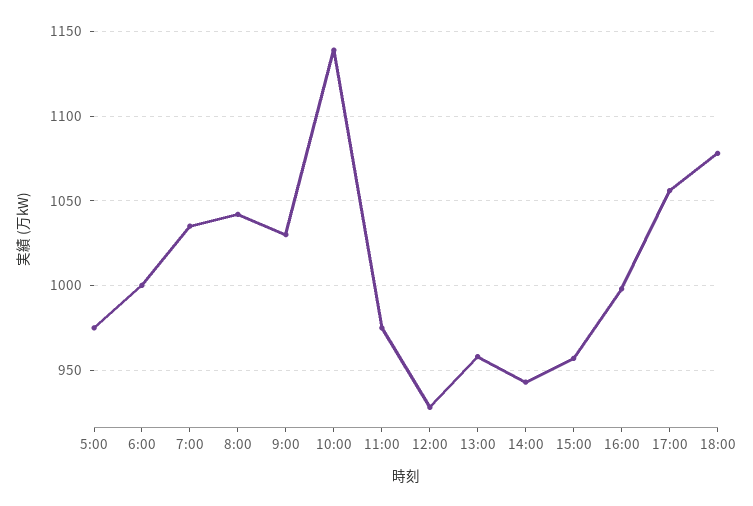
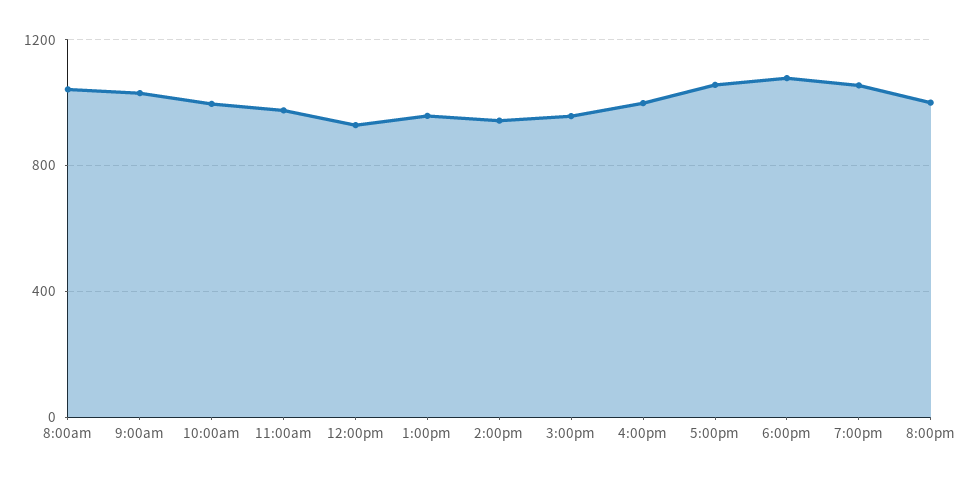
5:00: 975 -> none
6:00: 1000 -> none
7:00: 1035 -> none
10:00: 1140 -> 1000
7:00pm: none -> 1050
8:00pm: none -> 1000

